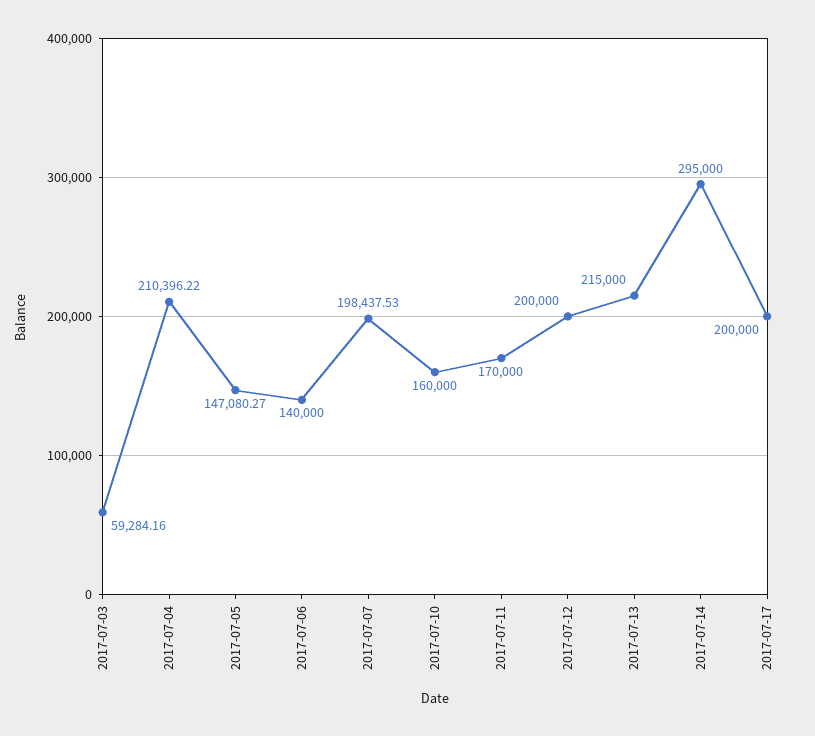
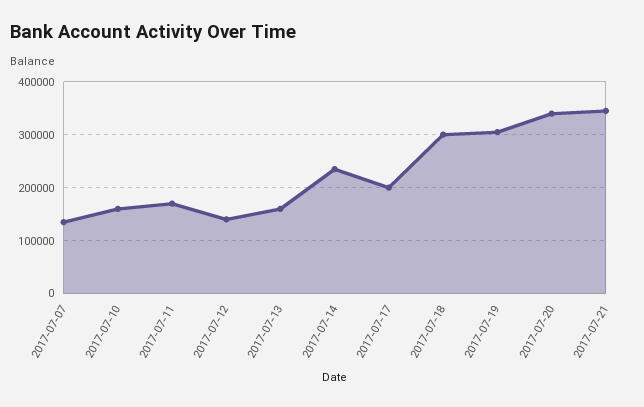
2017-07-03: 59284.16 -> none
2017-07-04: 210396.22 -> none
2017-07-05: 147080.27 -> none
2017-07-06: 140000 -> none
2017-07-07: 198437.53 -> 140000
2017-07-12: 200000 -> 140000
2017-07-13: 215000 -> 160000
2017-07-14: 295000 -> 240000
2017-07-18: none -> 300000
2017-07-19: none -> 300000
2017-07-20: none -> 340000
2017-07-21: none -> 340000

